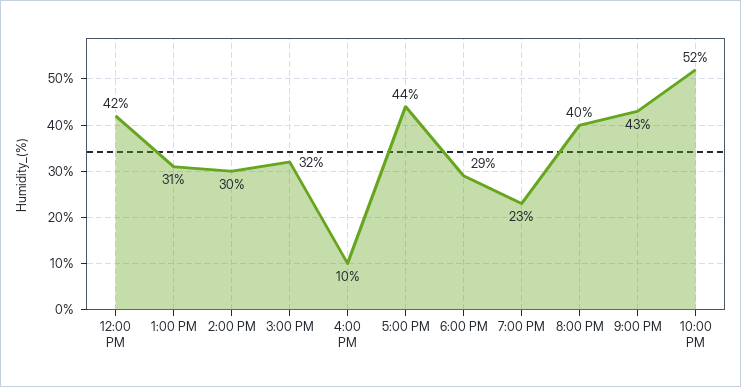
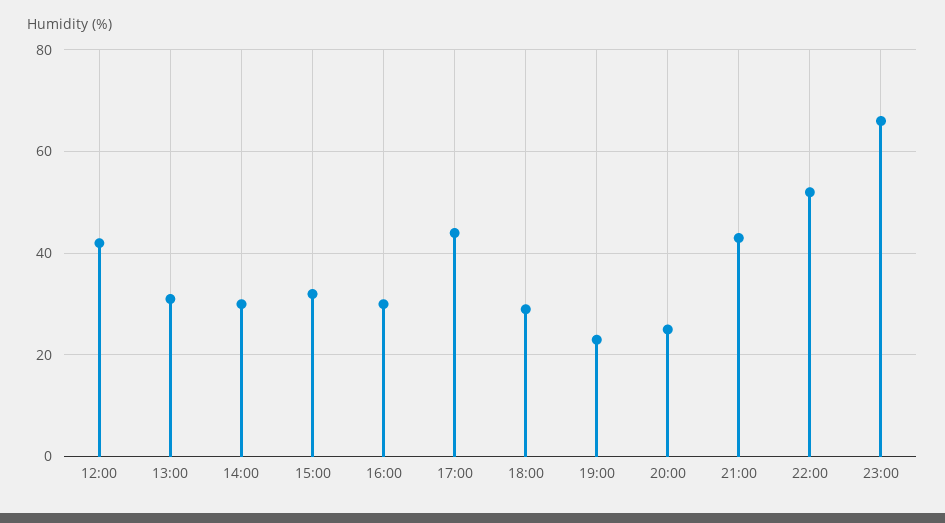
4:00 PM: 10 -> 30
8:00 PM: 40 -> 25
23:00: none -> 65

